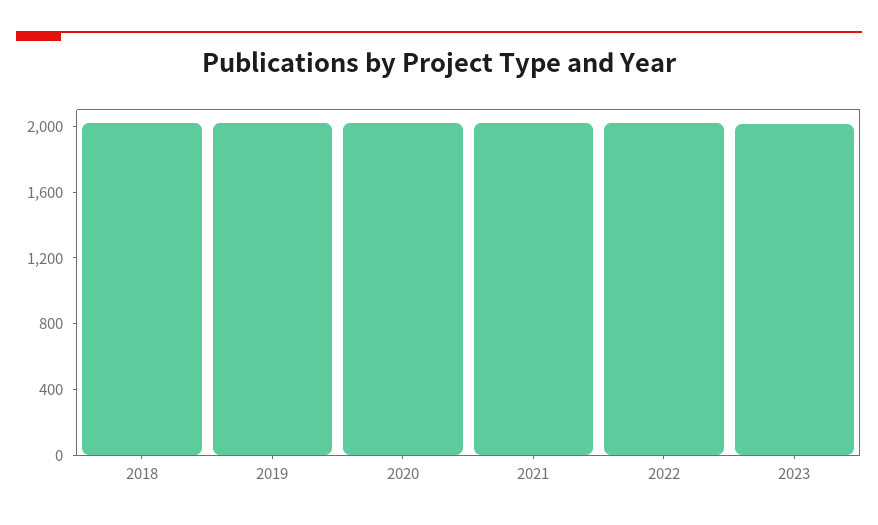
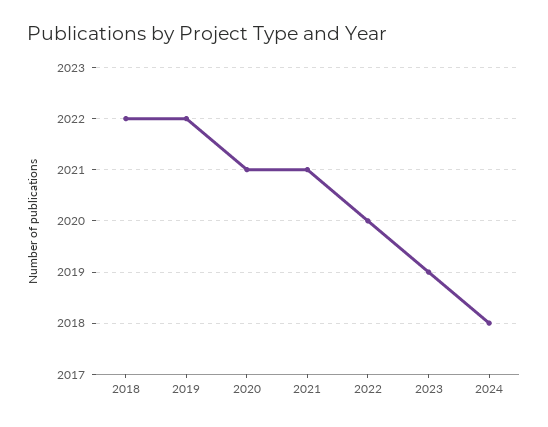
2024: none -> 2018

